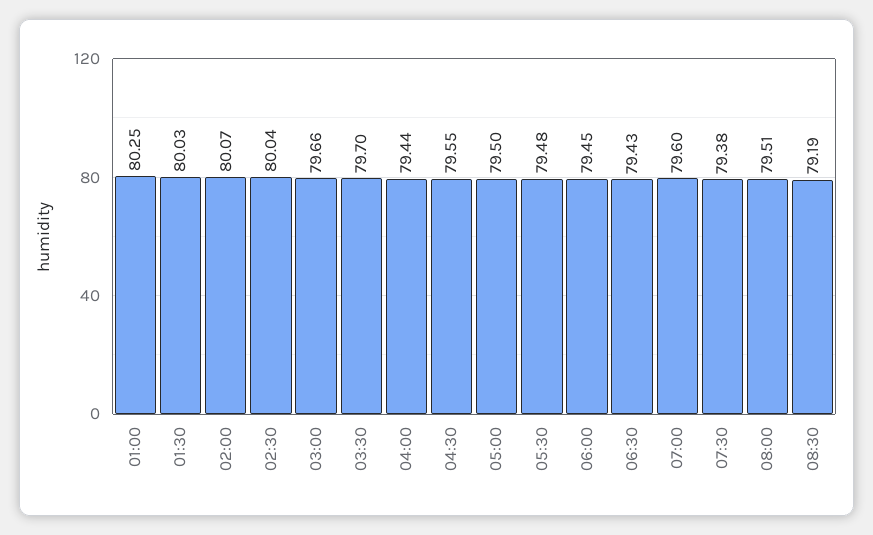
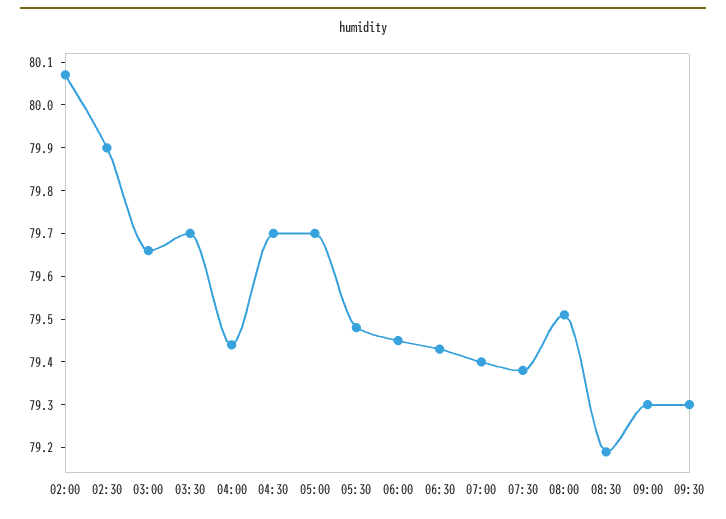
01:00: 80.25 -> none
01:30: 80.03 -> none
02:30: 80.04 -> 79.9
04:30: 79.55 -> 79.7
05:00: 79.5 -> 79.7
07:00: 79.6 -> 79.4
09:00: none -> 79.3
09:30: none -> 79.3

